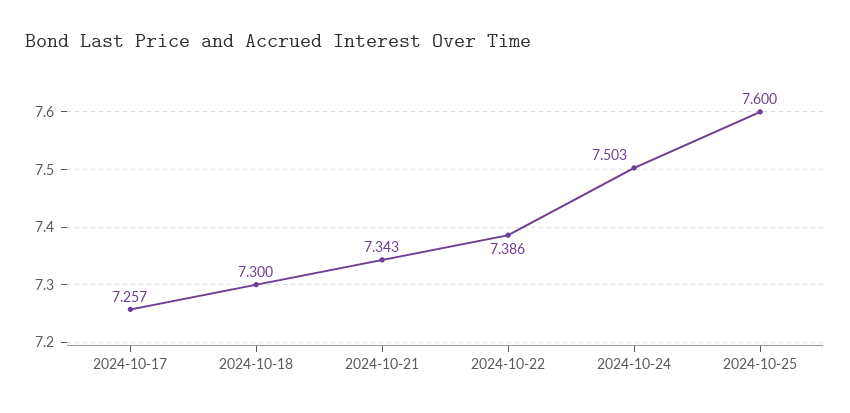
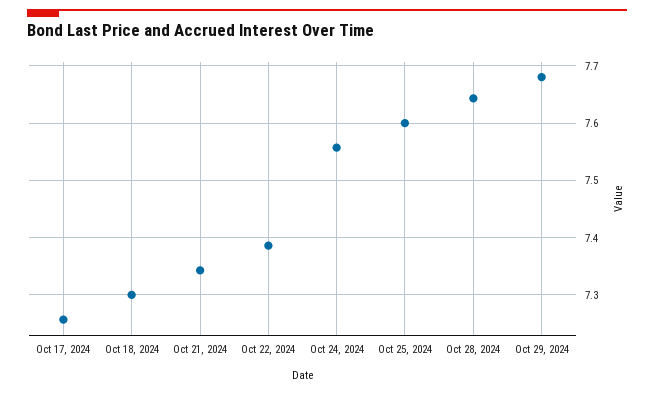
2024-10-24: 7.503 -> 7.56
Oct 28, 2024: none -> 7.64
Oct 29, 2024: none -> 7.68

